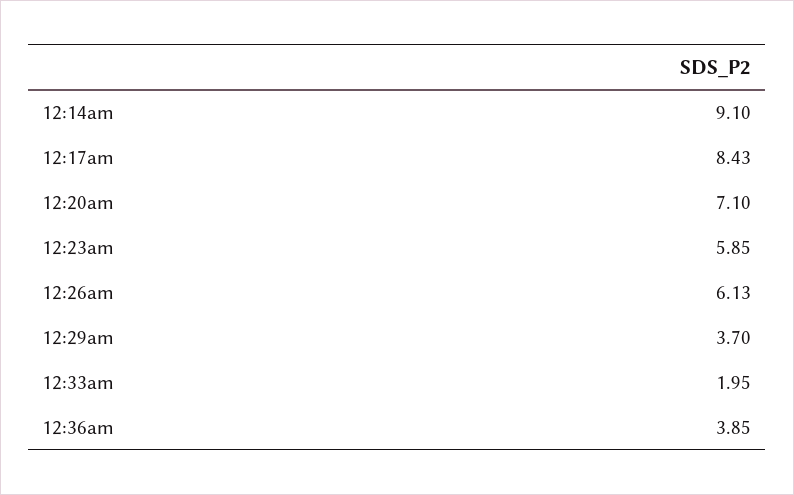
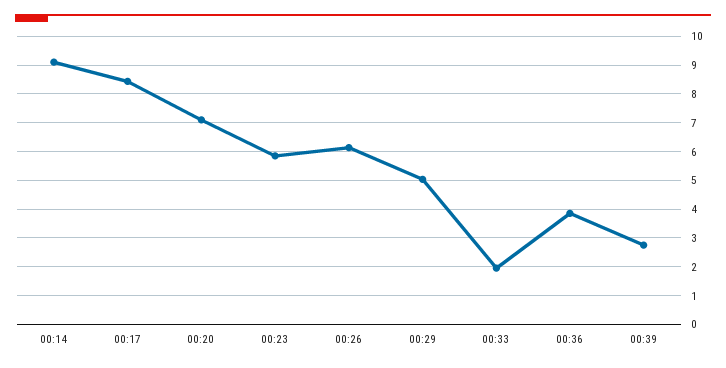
12:29am: 3.7 -> 5
00:39: none -> 2.75

